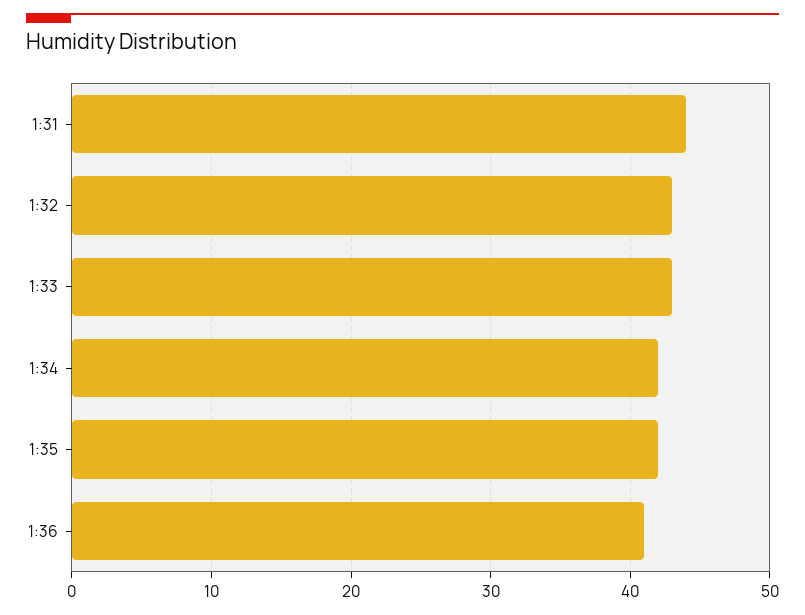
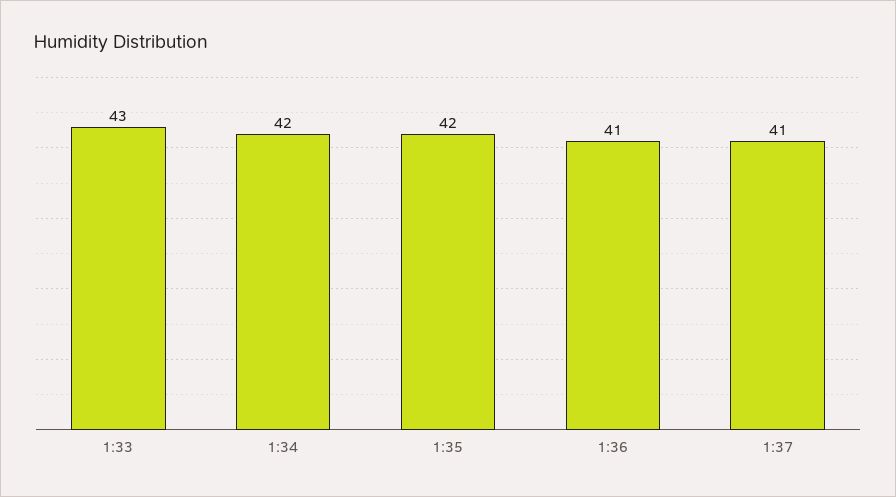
1:31: 44 -> none
1:32: 43 -> none
1:37: none -> 41

